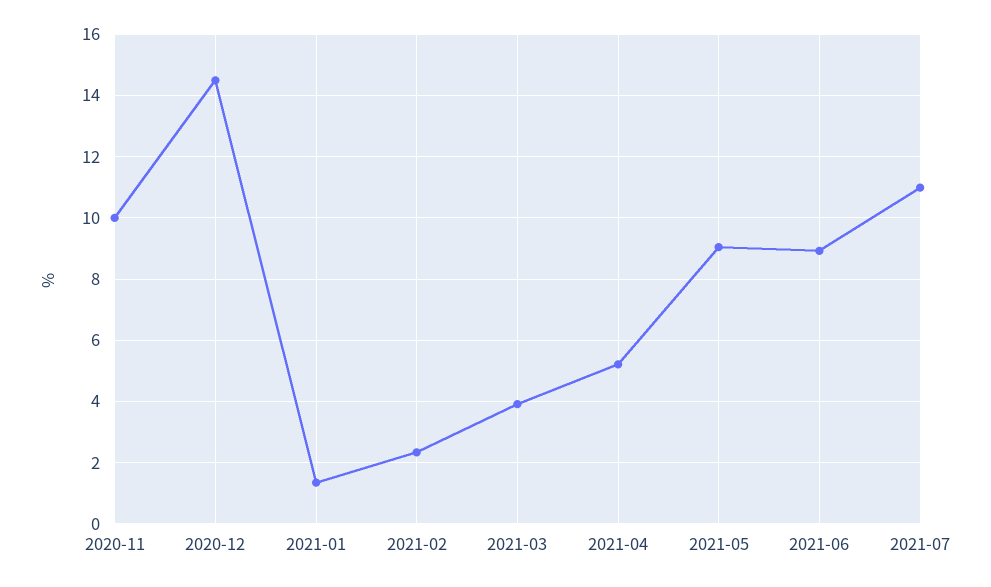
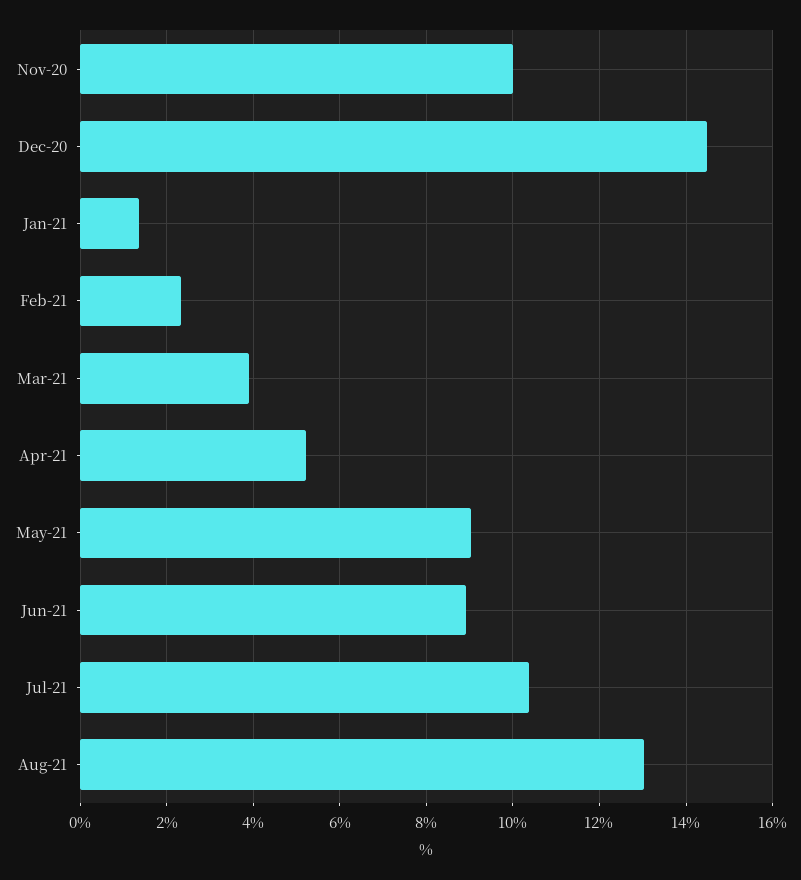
2021-07: 11 -> 10.4
Aug-21: none -> 13

